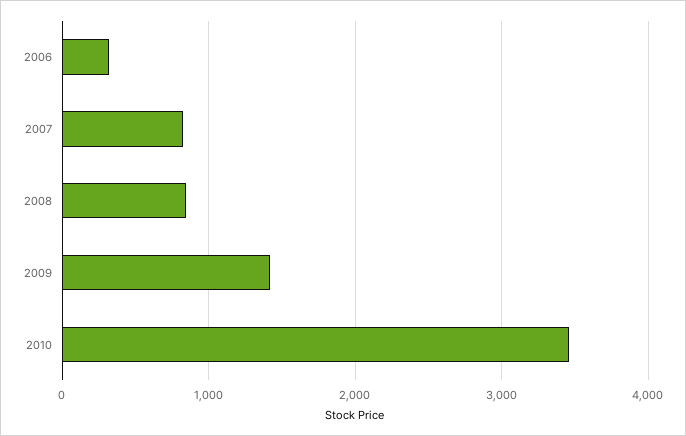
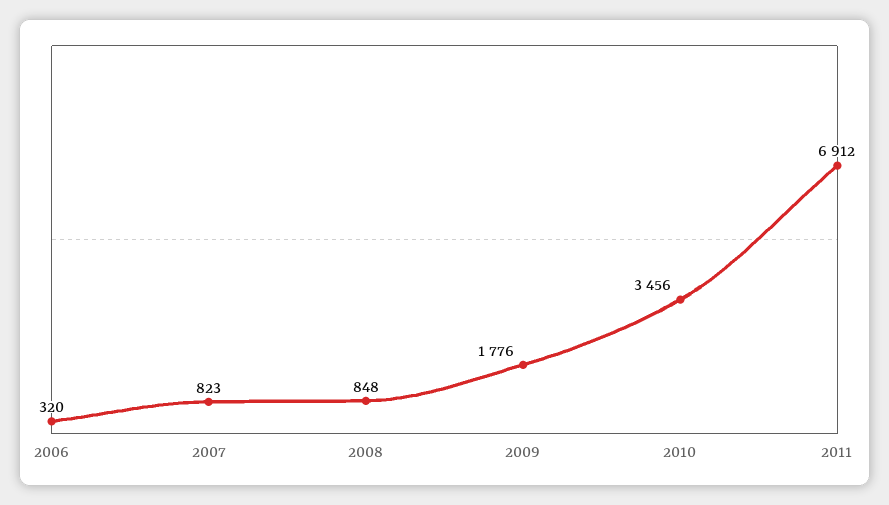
2009: 1400 -> 1776
2011: none -> 6912

